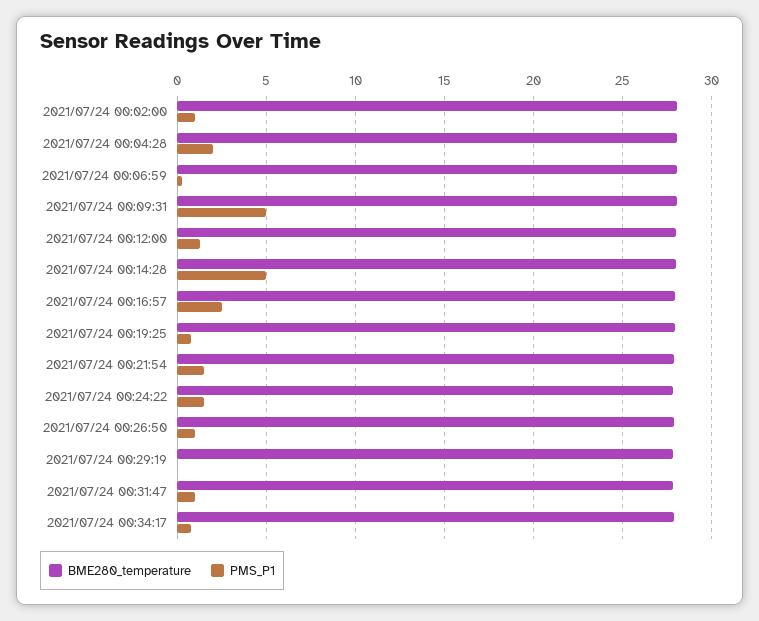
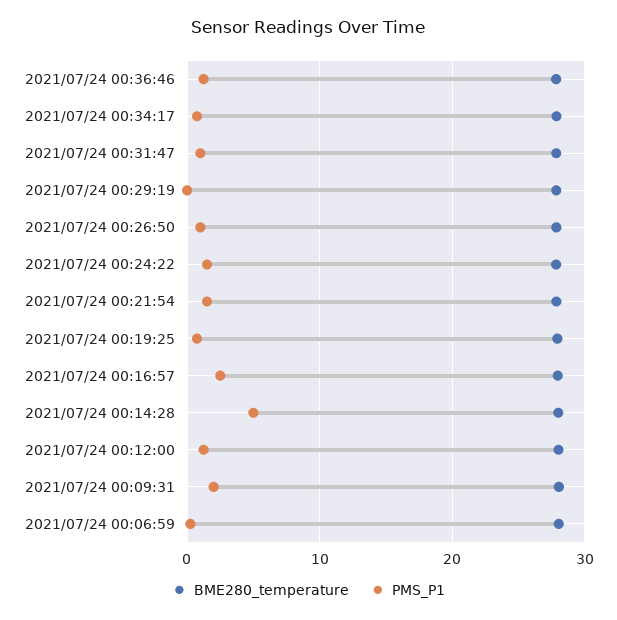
BME280_temperature, 2021/07/24 00:02:00: 28 -> none
PMS_P1, 2021/07/24 00:02:00: 1 -> none
BME280_temperature, 2021/07/24 00:04:28: 28 -> none
PMS_P1, 2021/07/24 00:04:28: 2 -> none
PMS_P1, 2021/07/24 00:09:31: 5 -> 2
BME280_temperature, 2021/07/24 00:36:46: none -> 28
PMS_P1, 2021/07/24 00:36:46: none -> 1

